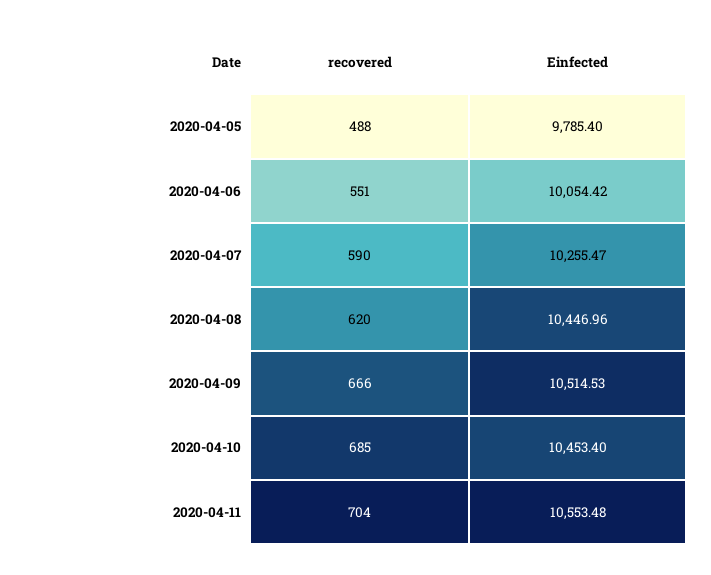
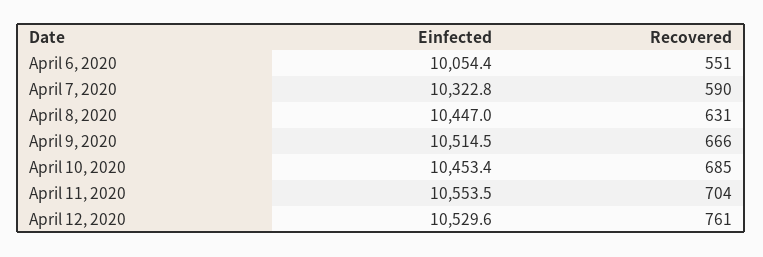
recovered, 2020-04-05: 488 -> none
Einfected, 2020-04-05: 9785.4 -> none
Einfected, 2020-04-07: 10255.47 -> 10322.8
recovered, 2020-04-08: 620 -> 631
Einfected, April 12, 2020: none -> 10529.6
recovered, April 12, 2020: none -> 761

